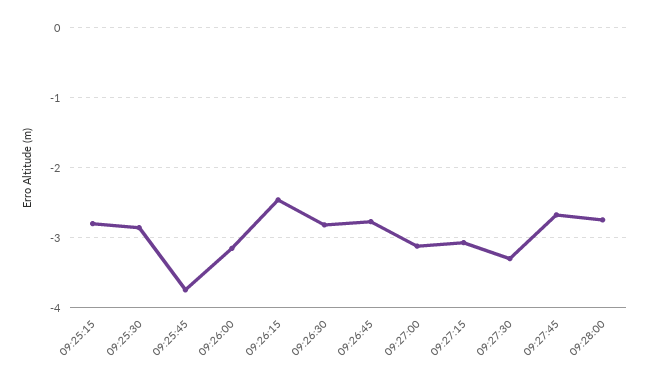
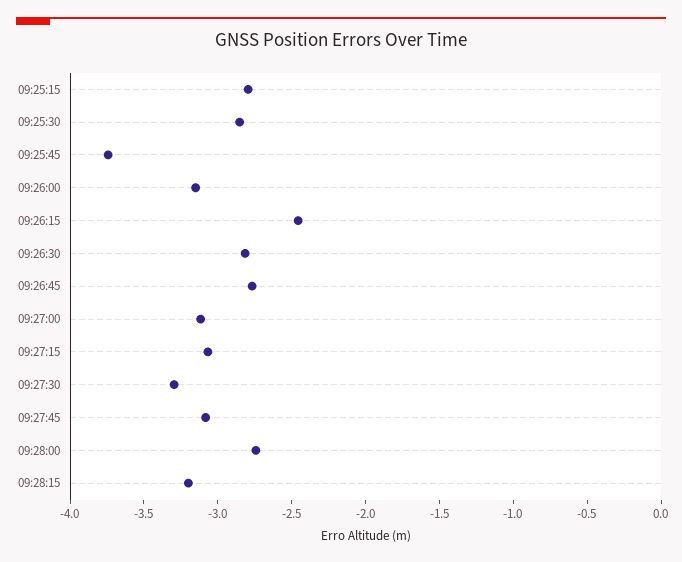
09:27:45: -2.7 -> -3.1
09:28:15: none -> -3.2

